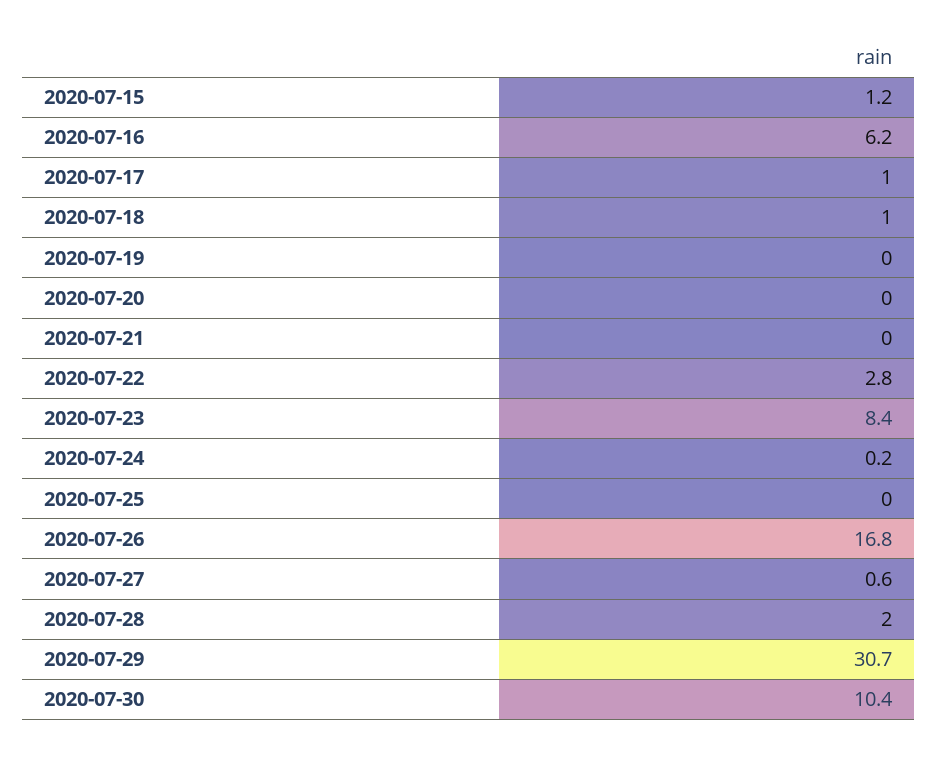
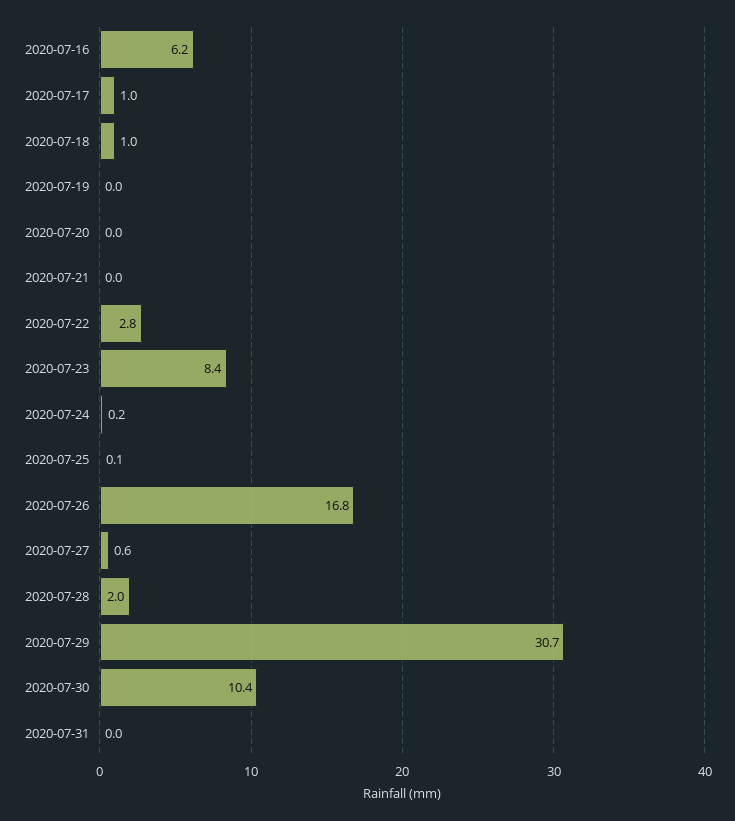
2020-07-15: 1.2 -> none
2020-07-25: 0 -> 0.1
2020-07-31: none -> 0

